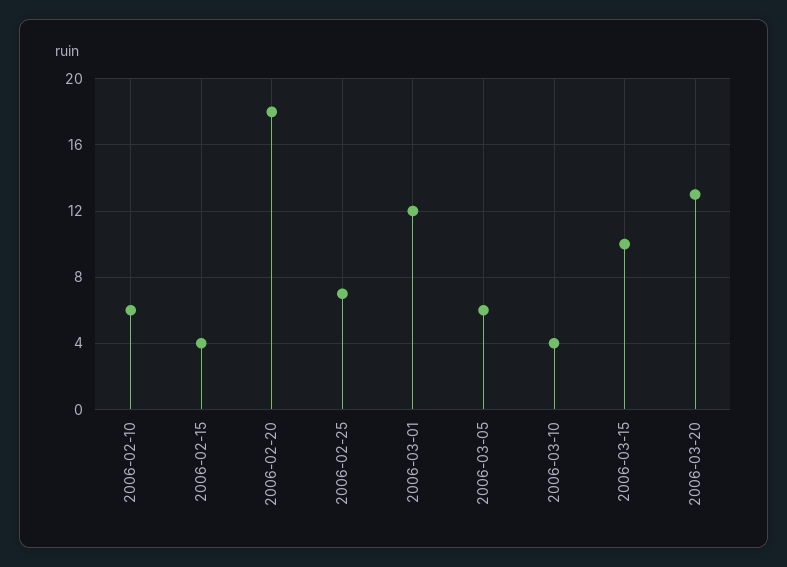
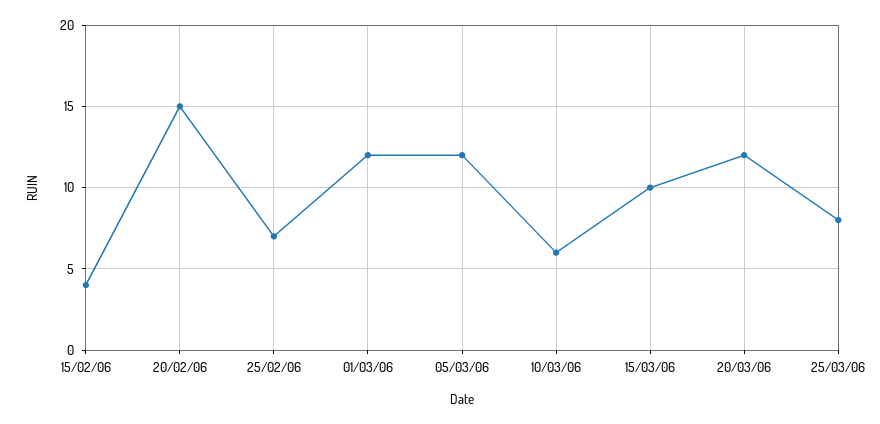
2006-02-10: 6 -> none
2006-02-20: 18 -> 15
2006-03-05: 6 -> 12
2006-03-10: 4 -> 6
2006-03-20: 13 -> 12
25/03/06: none -> 8

